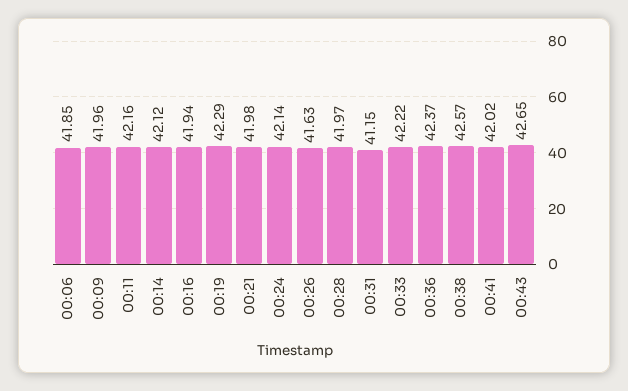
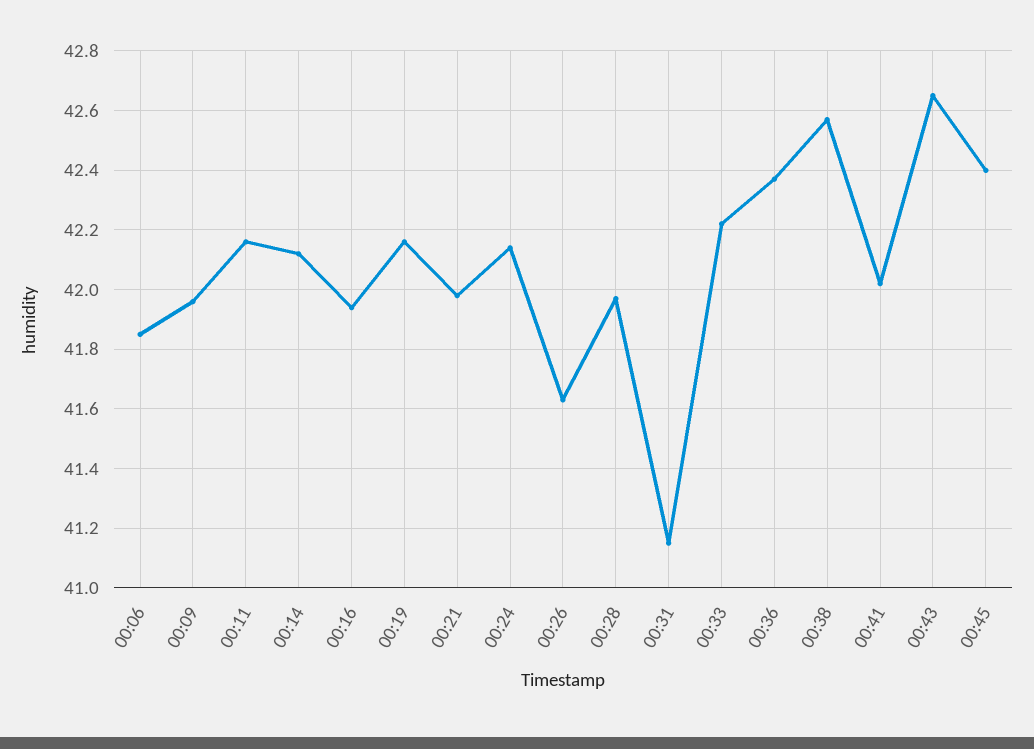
00:19: 42.29 -> 42.15
00:45: none -> 42.4

